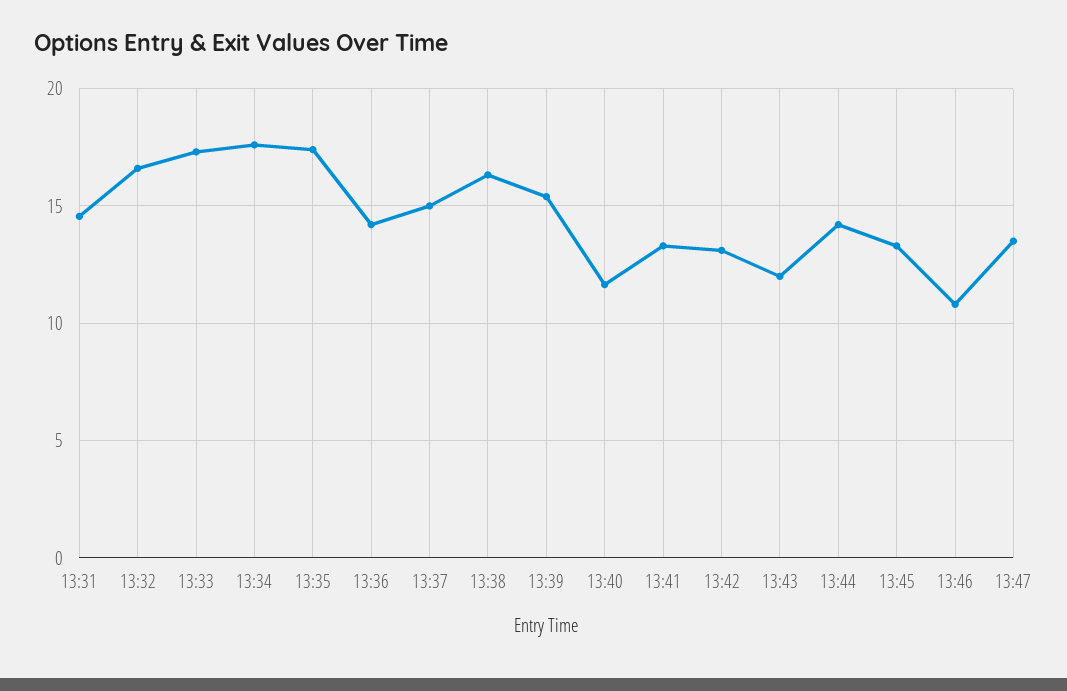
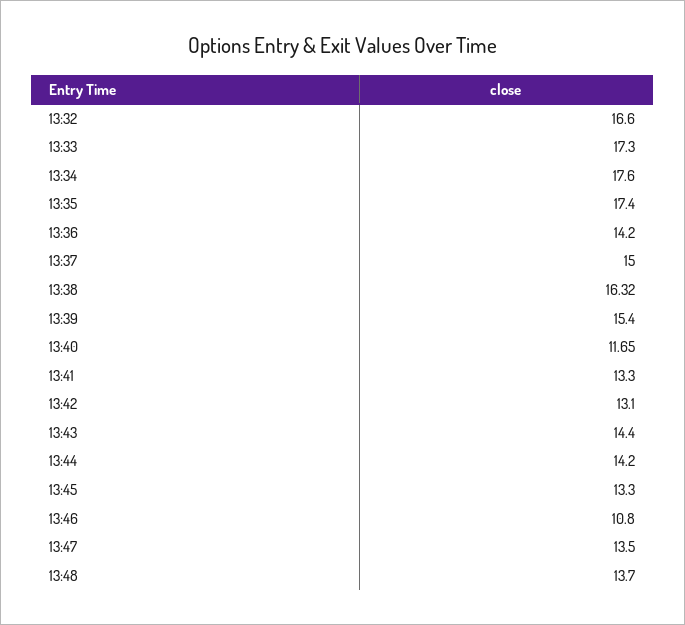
13:31: 14.5 -> none
13:43: 12 -> 14.4
13:48: none -> 13.7

